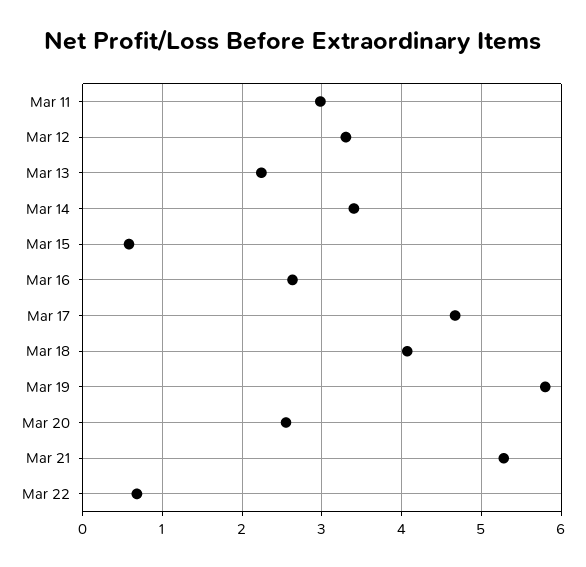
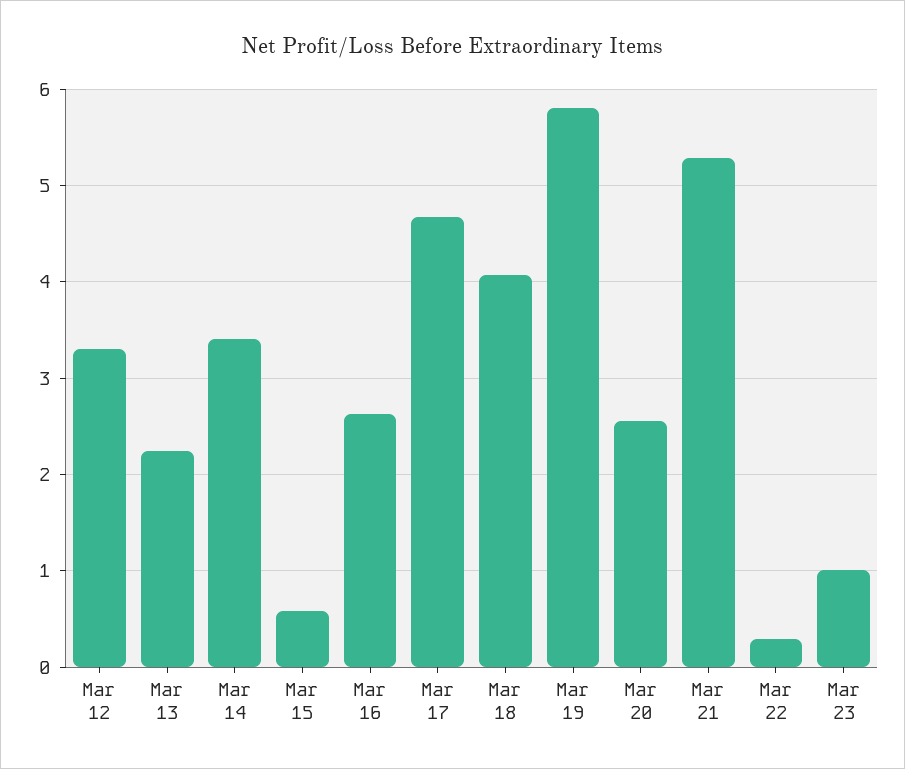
Mar 11: 3 -> none
Mar 22: 0.7 -> 0.3
Mar 23: none -> 1

